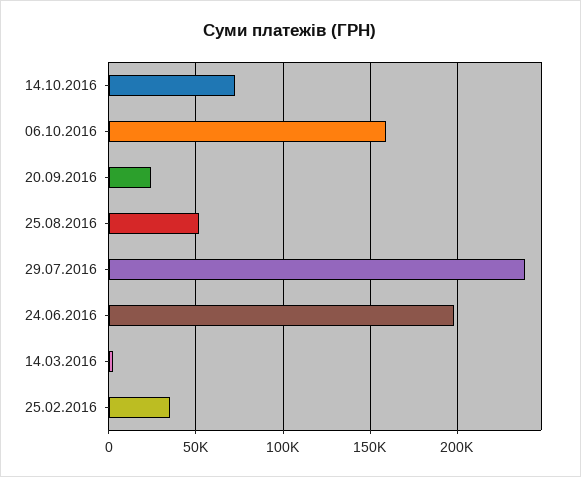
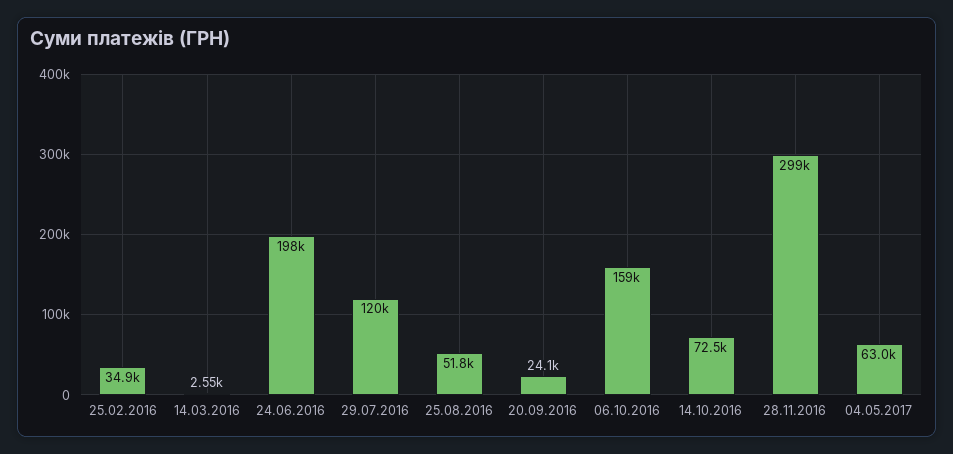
29.07.2016: 240000 -> 120000
28.11.2016: none -> 299000
04.05.2017: none -> 63000

